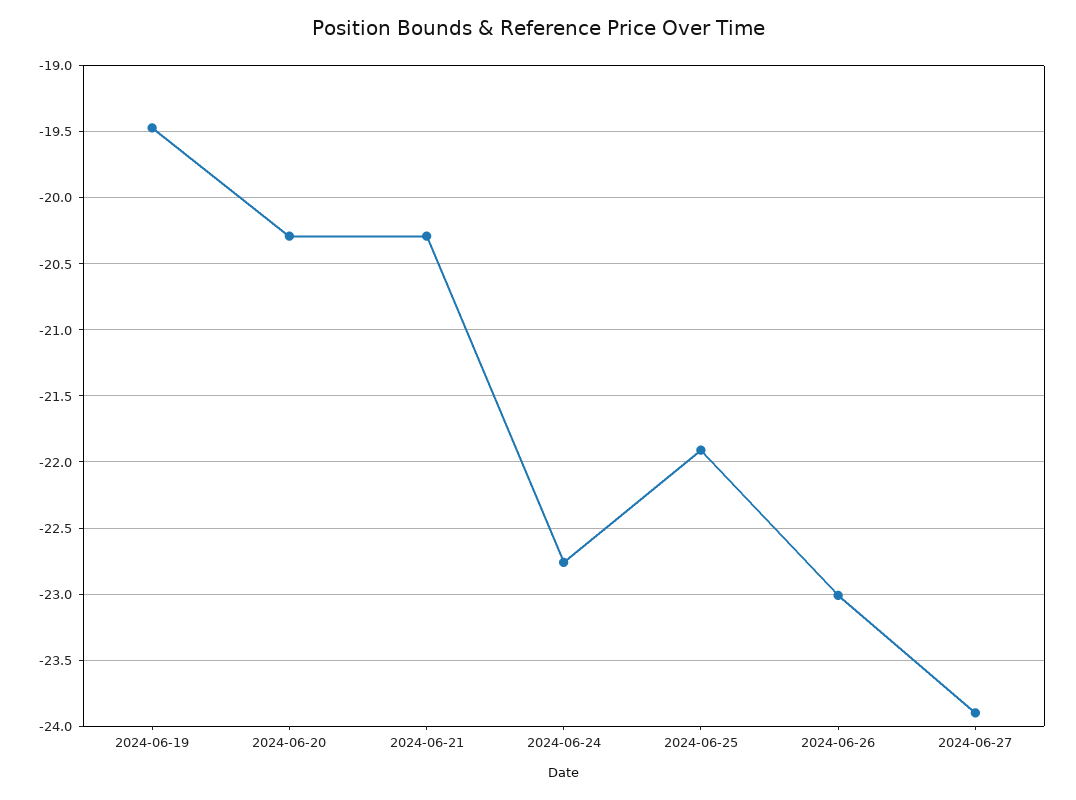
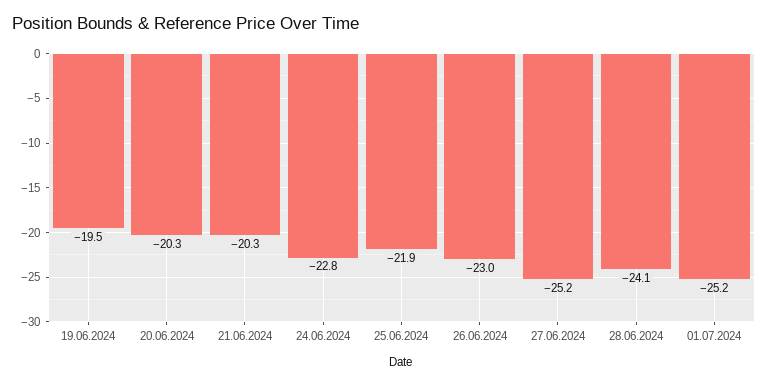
2024-06-27: -23.9 -> -25.2
28.06.2024: none -> -24.1
01.07.2024: none -> -25.2

